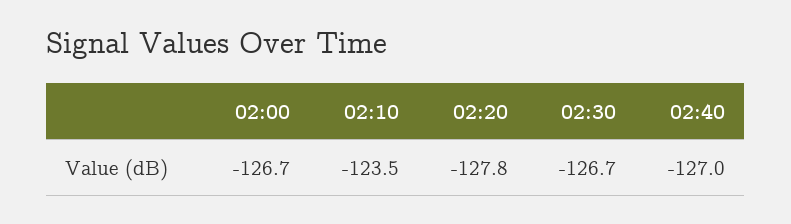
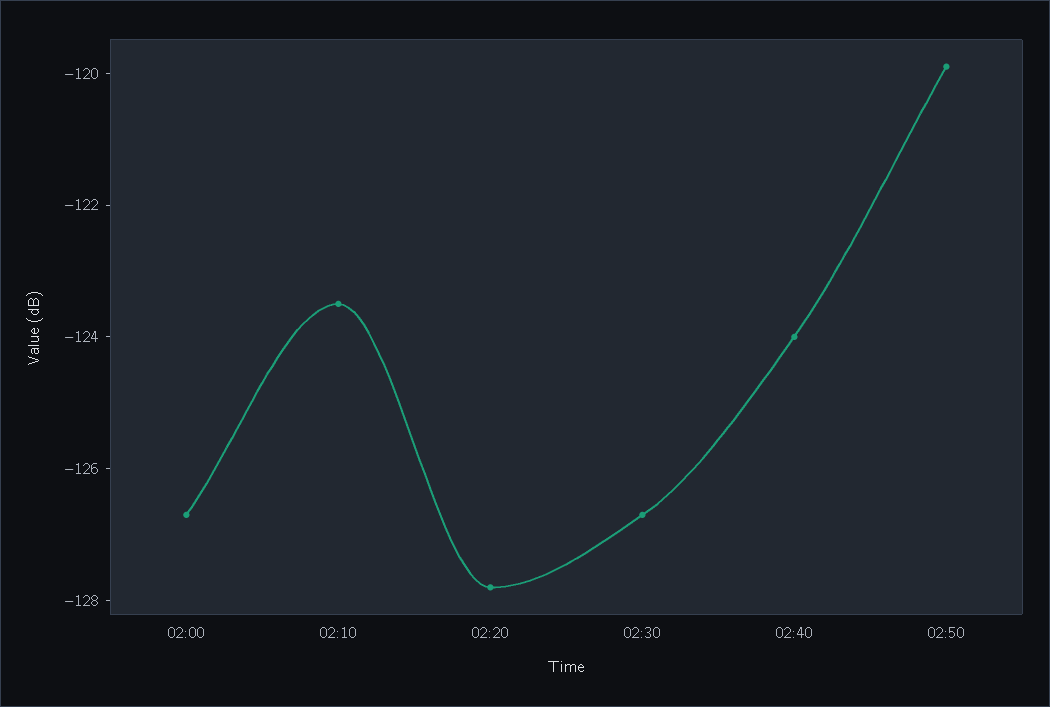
02:40: -127 -> -124
02:50: none -> -120

